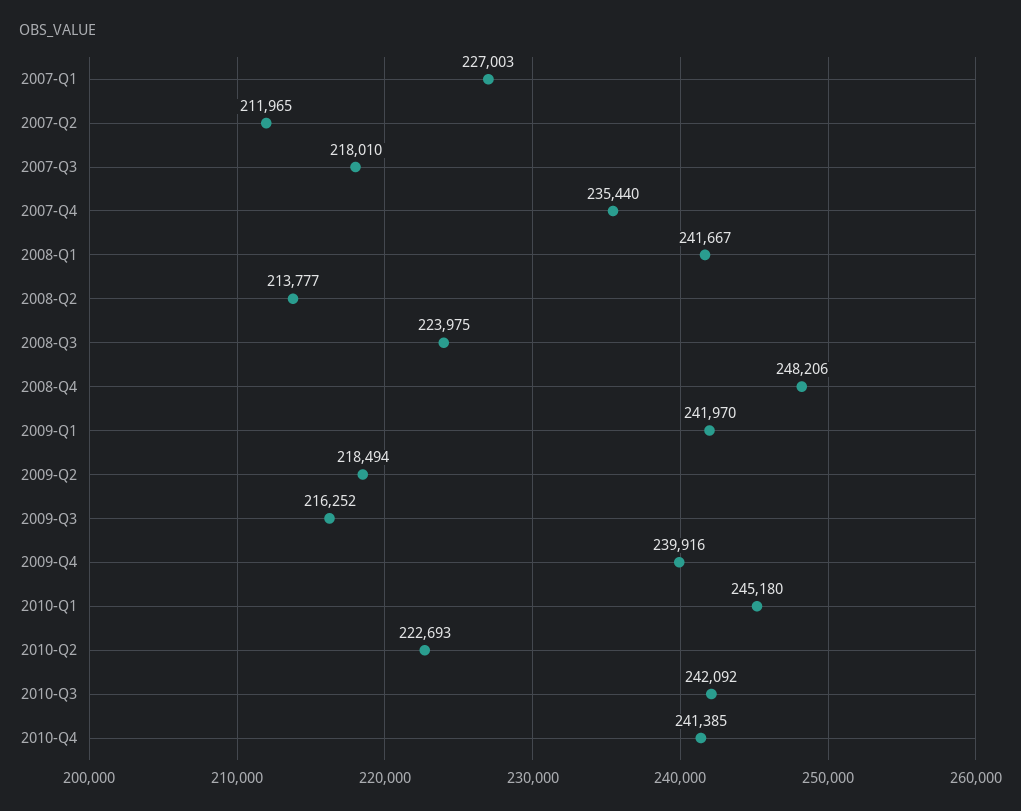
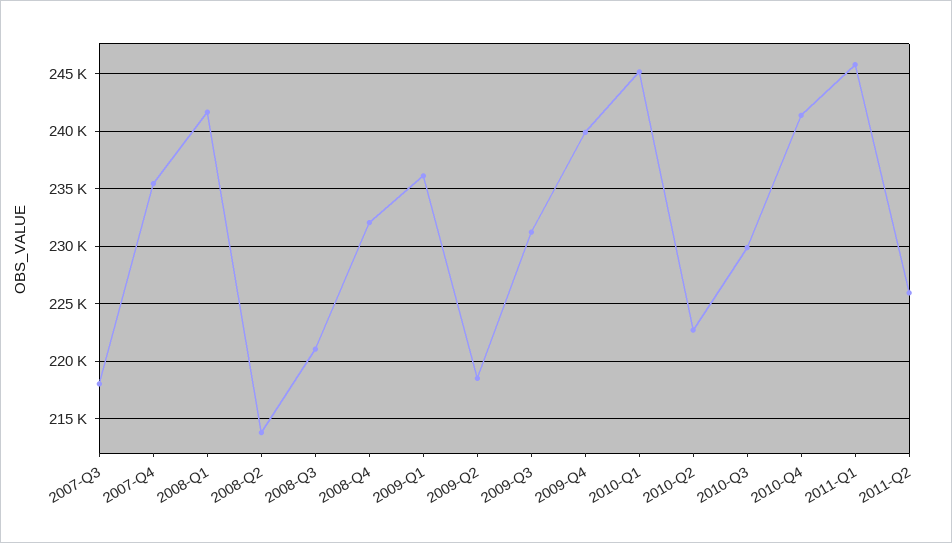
2007-Q1: 227003 -> none
2007-Q2: 211965 -> none
2008-Q3: 223975 -> 221000
2008-Q4: 248206 -> 232000
2009-Q1: 241970 -> 236000
2009-Q3: 216252 -> 231000
2010-Q3: 242092 -> 230000
2011-Q1: none -> 246000
2011-Q2: none -> 226000

